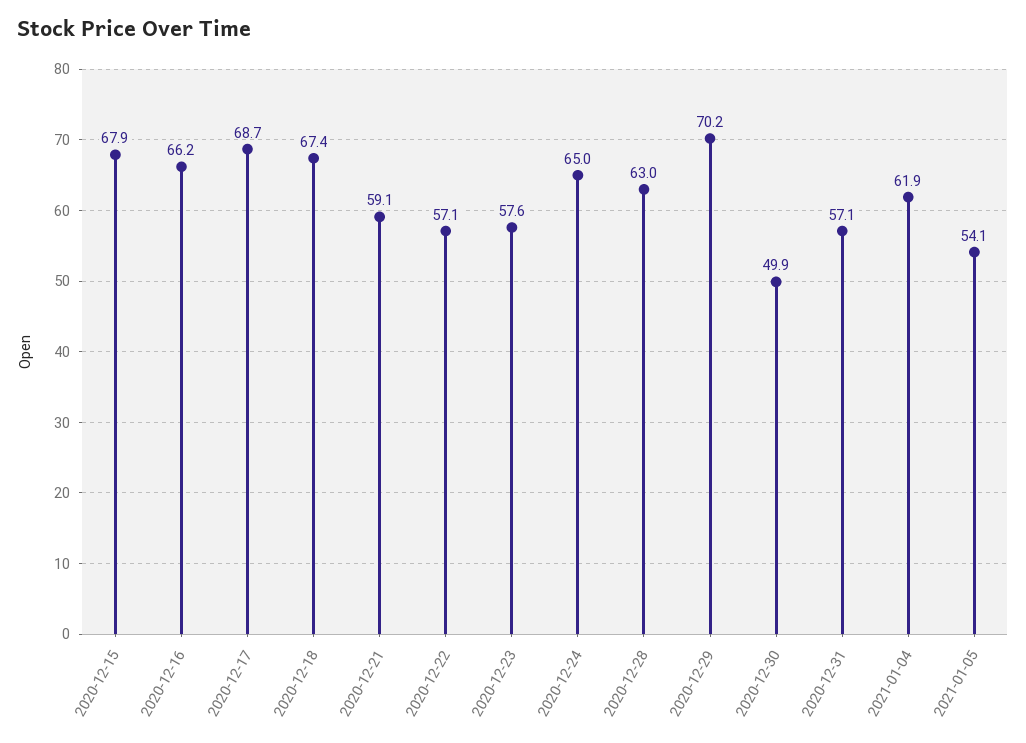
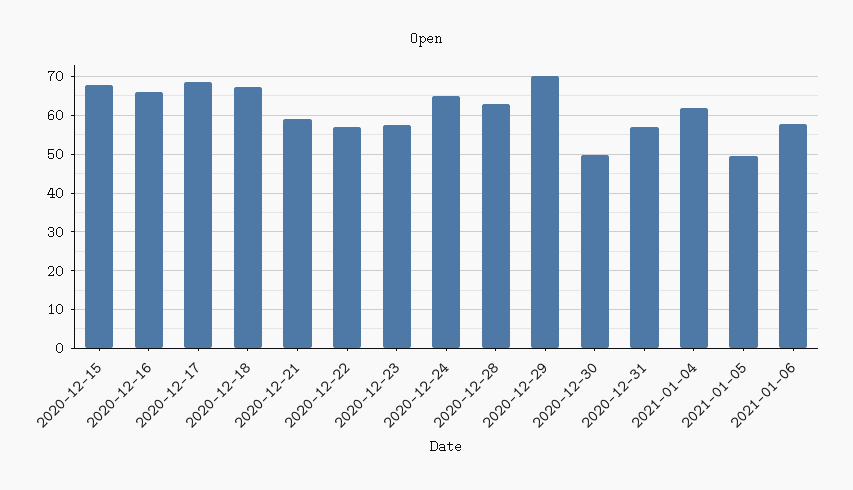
2021-01-05: 54.1 -> 50
2021-01-06: none -> 58

